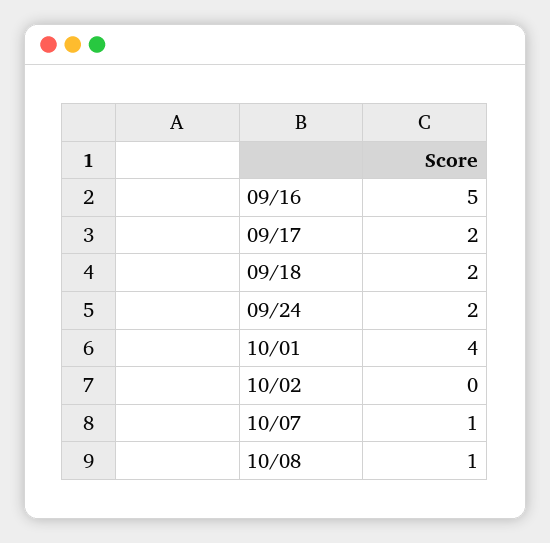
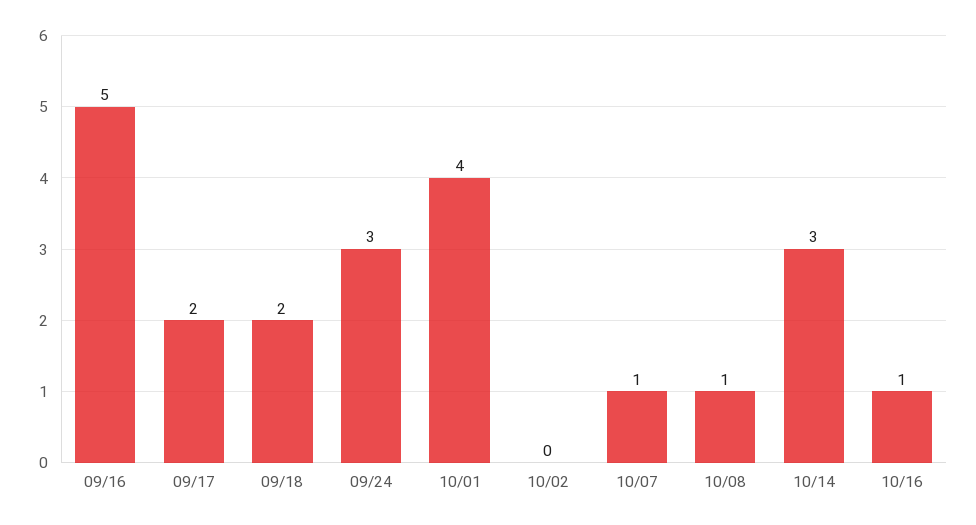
09/24: 2 -> 3
10/14: none -> 3
10/16: none -> 1

